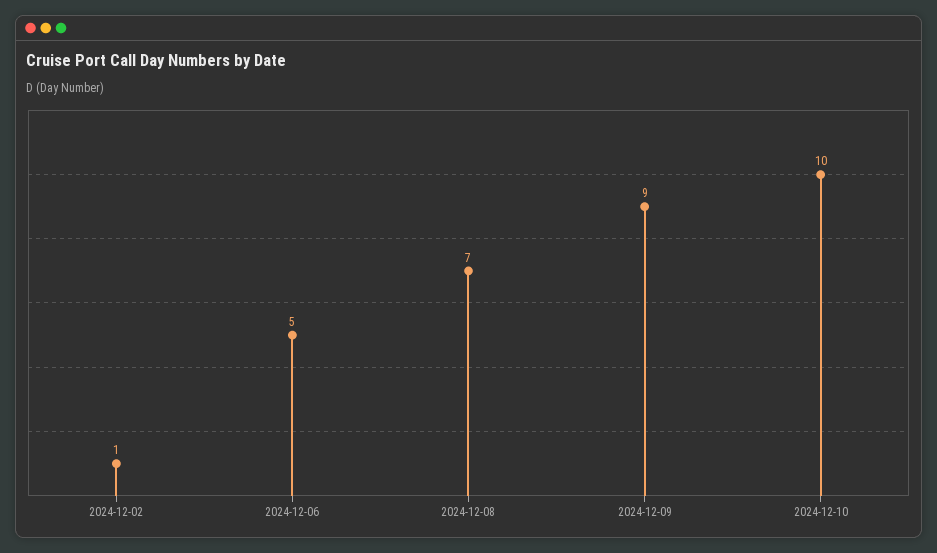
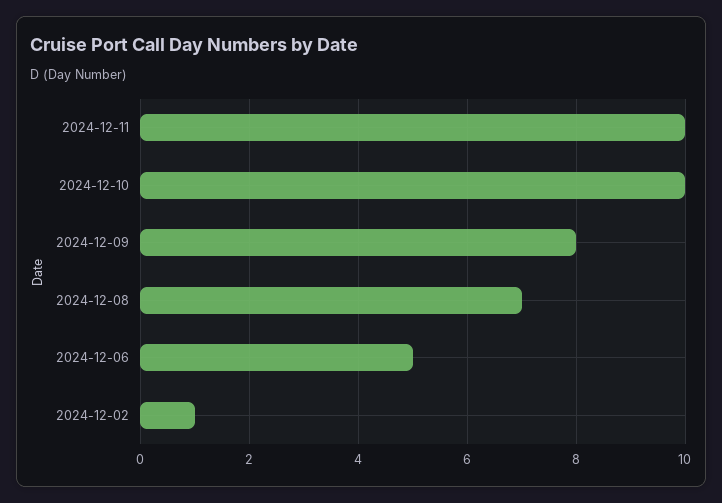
2024-12-09: 9 -> 8
2024-12-11: none -> 10

